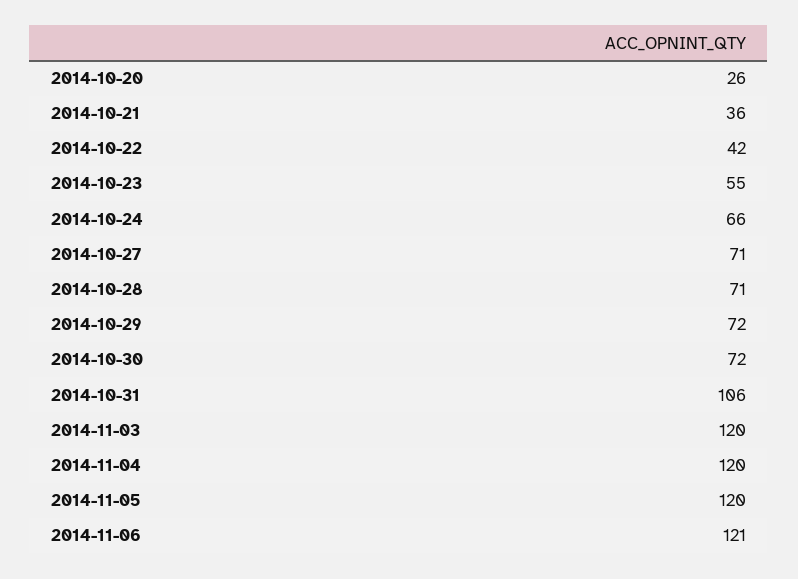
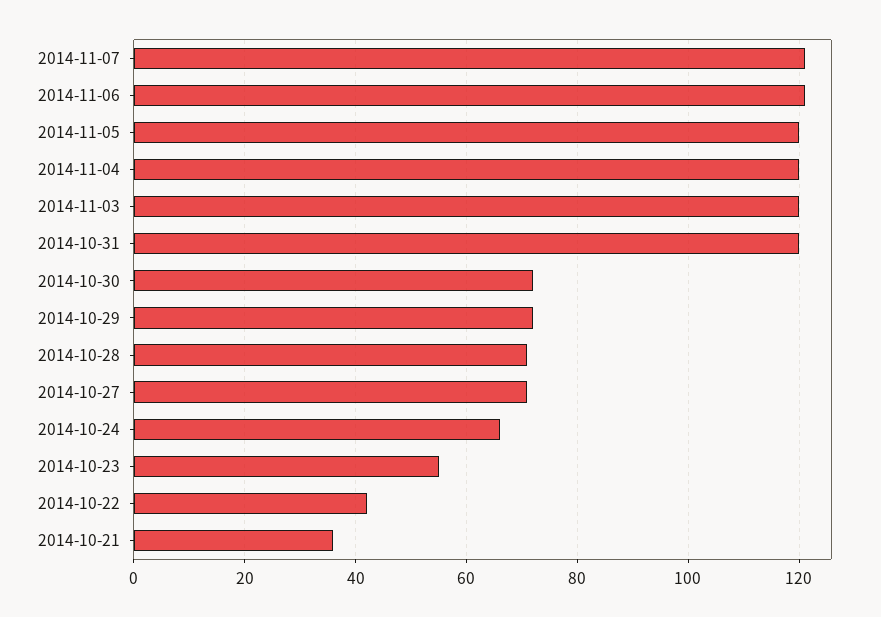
2014-10-20: 26 -> none
2014-10-31: 106 -> 120
2014-11-07: none -> 120

